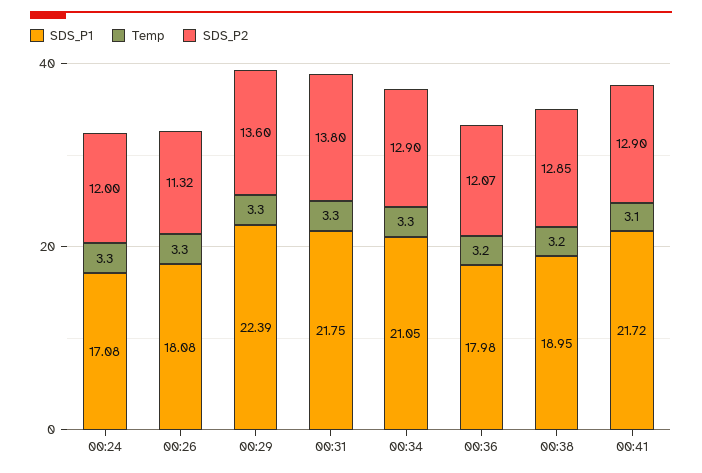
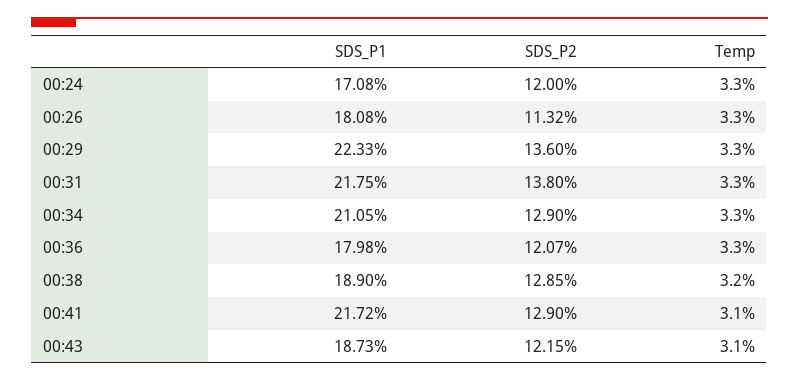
SDS_P1, 00:29: 22.39 -> 22.33
Temp, 00:36: 3.2 -> 3.3
SDS_P1, 00:38: 18.95 -> 18.9
SDS_P1, 00:43: none -> 18.73
SDS_P2, 00:43: none -> 12.15
Temp, 00:43: none -> 3.1

